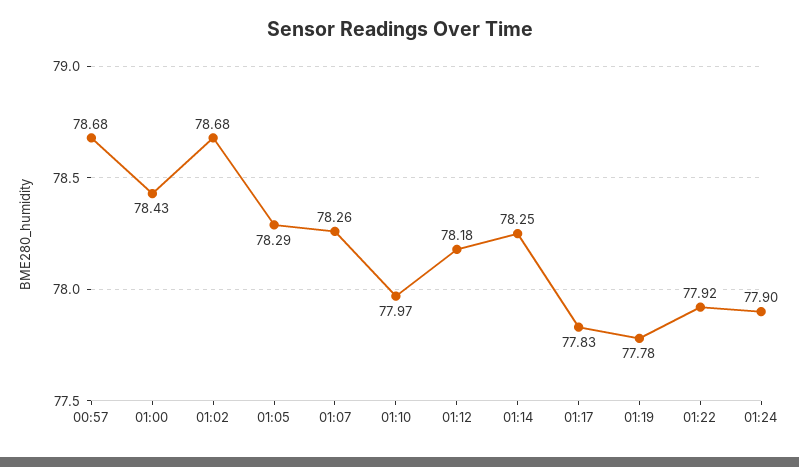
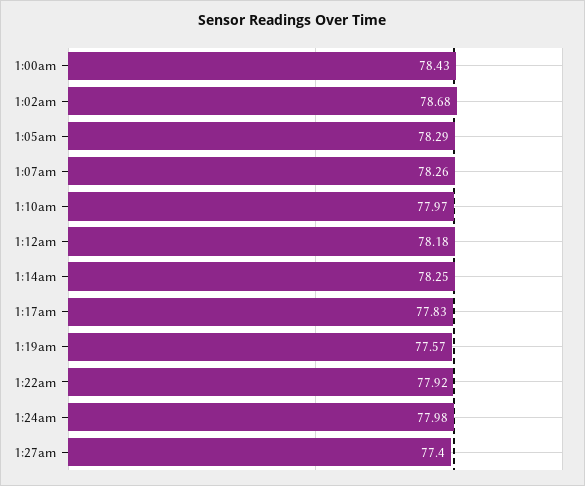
00:57: 78.68 -> none
01:19: 77.78 -> 77.57
01:24: 77.9 -> 77.98
1:27am: none -> 77.4

